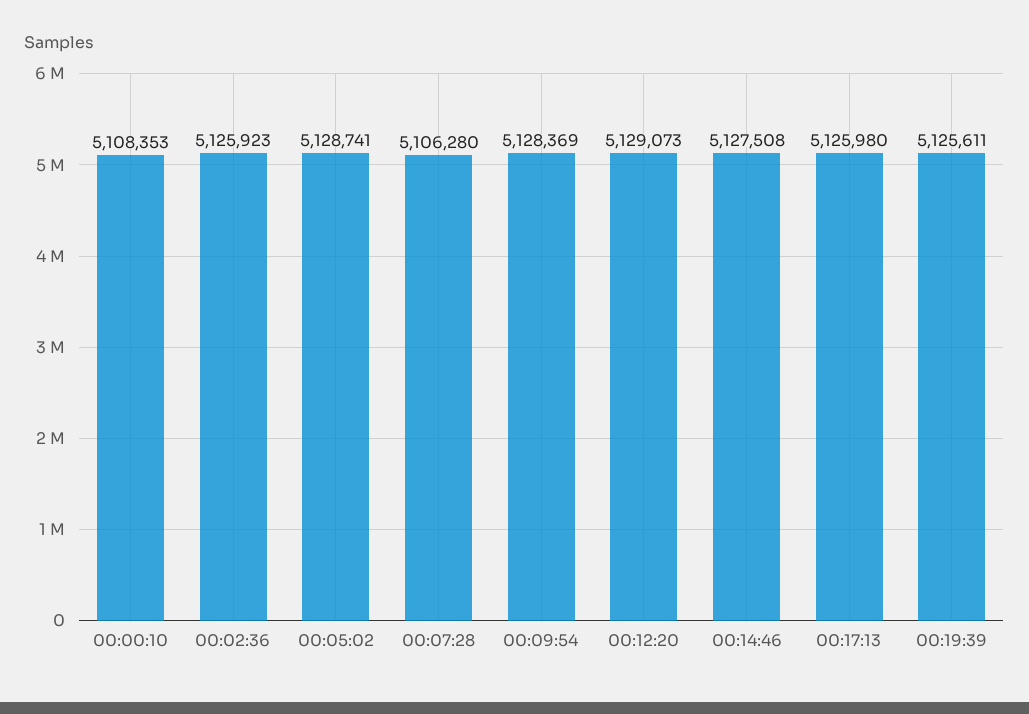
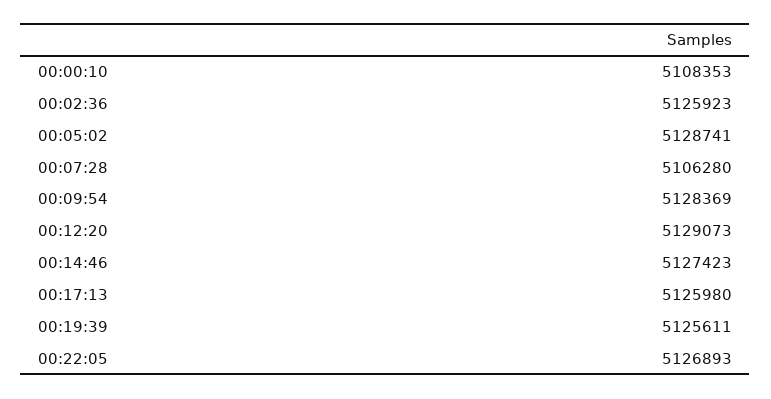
00:14:46: 5127508 -> 5127423
00:22:05: none -> 5126893

